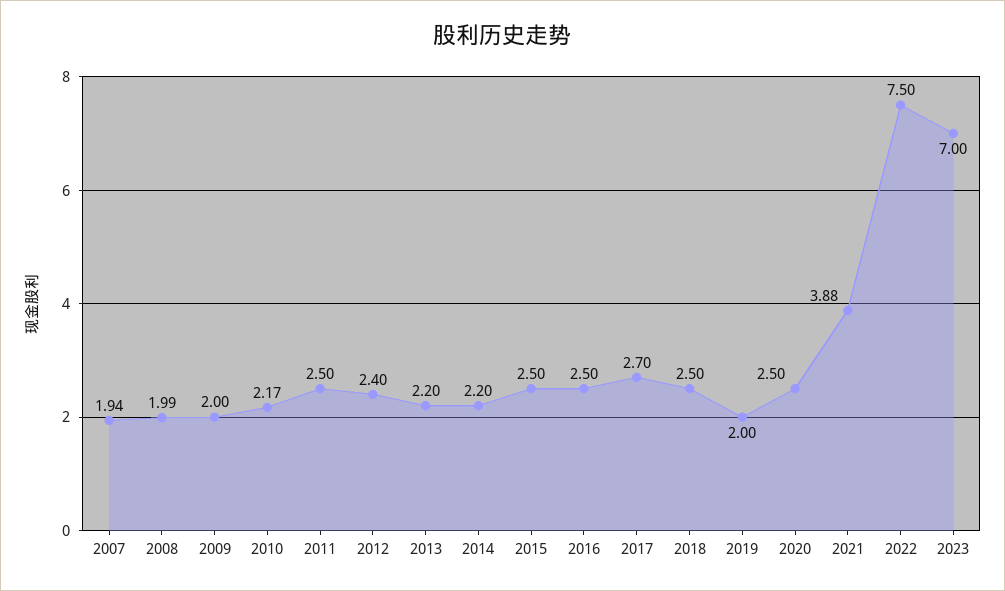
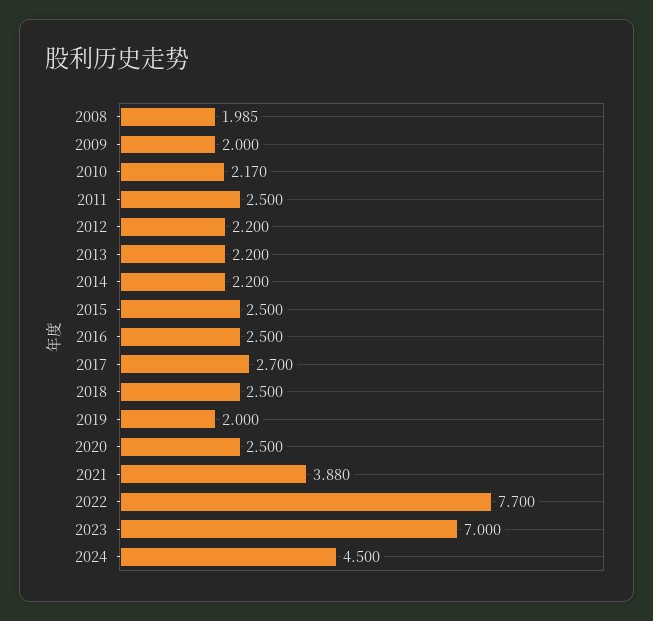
2007: 1.94 -> none
2012: 2.4 -> 2.2
2022: 7.5 -> 7.7
2024: none -> 4.5

